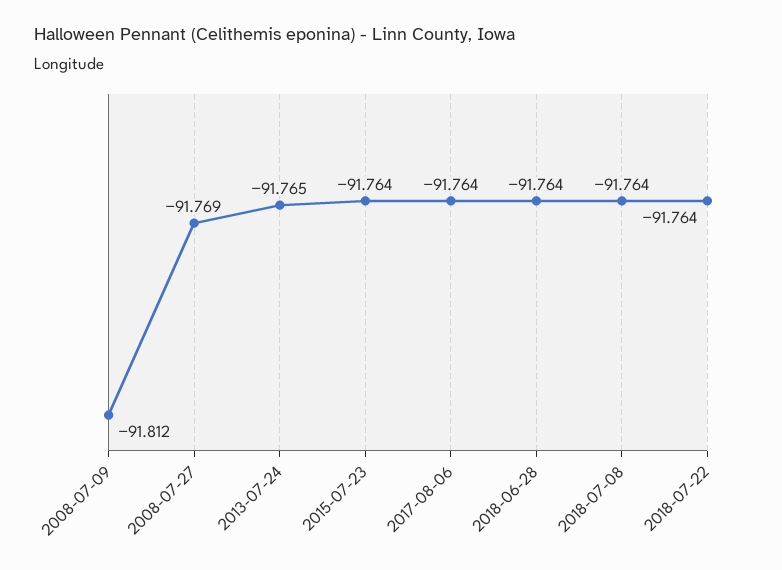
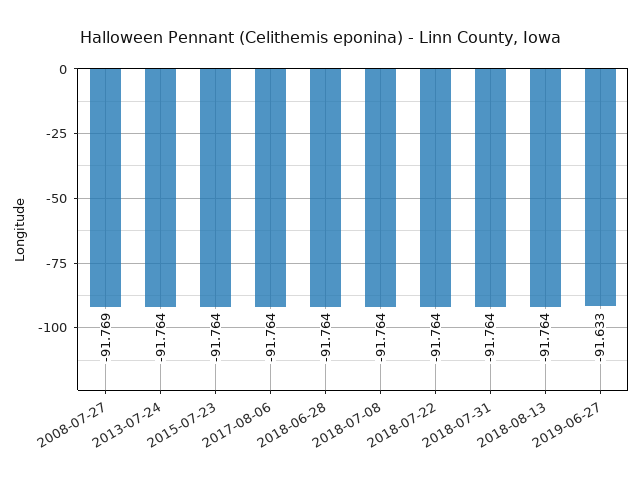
2008-07-09: -91.812 -> none
2013-07-24: -91.765 -> -91.764
2018-07-31: none -> -91.764
2018-08-13: none -> -91.764
2019-06-27: none -> -91.633

